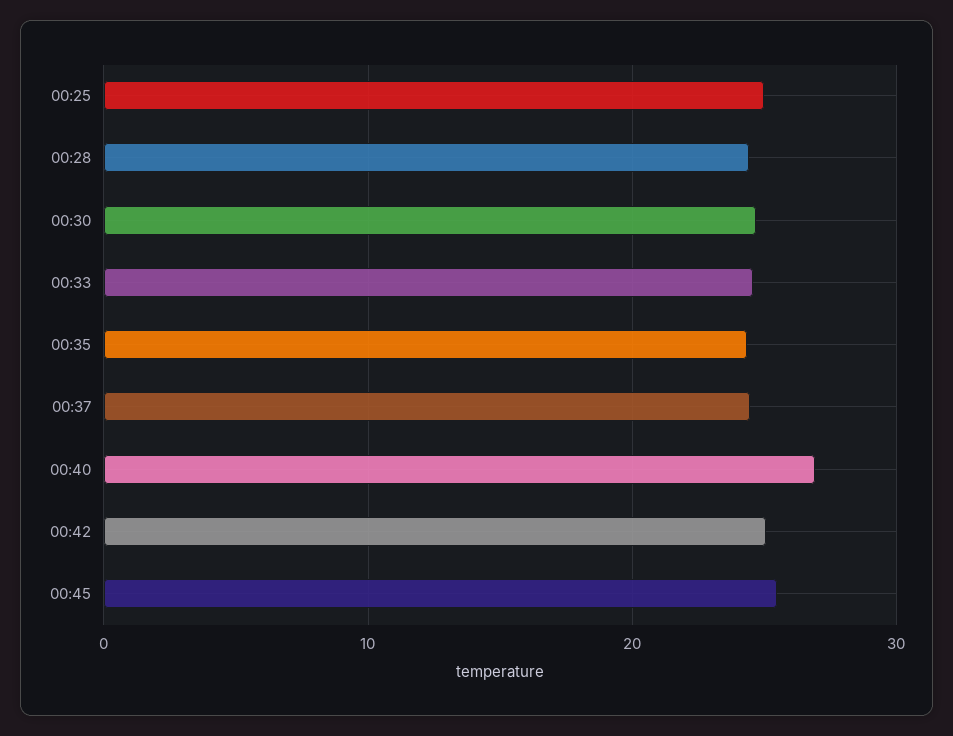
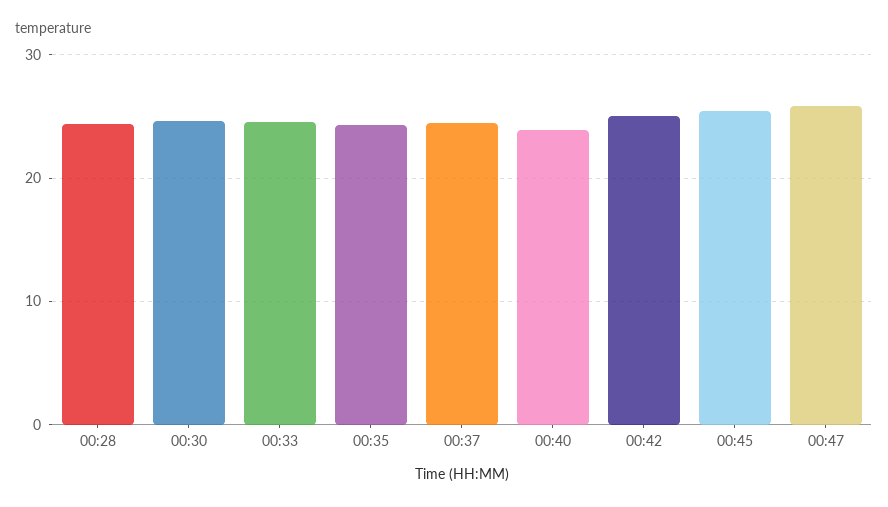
00:25: 25 -> none
00:40: 27 -> 24
00:47: none -> 26

